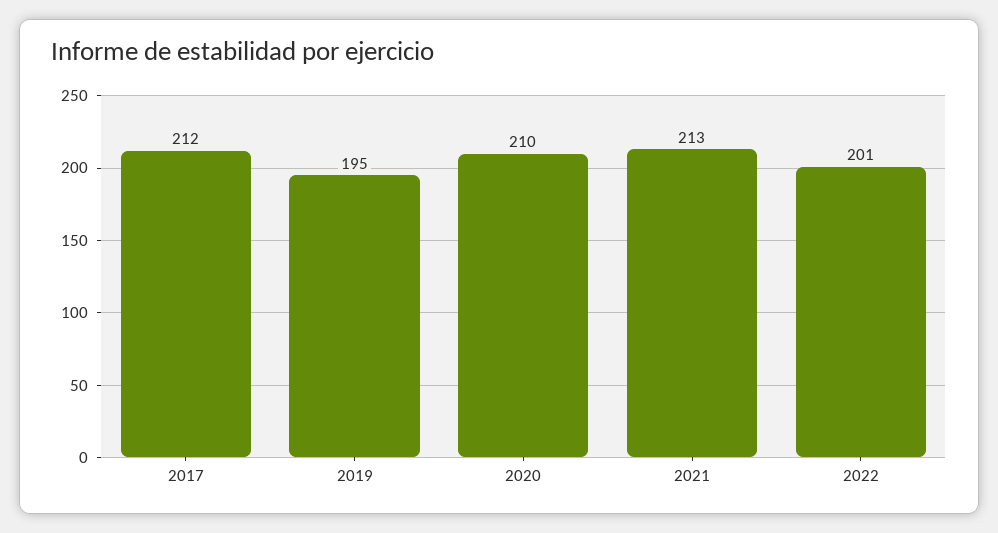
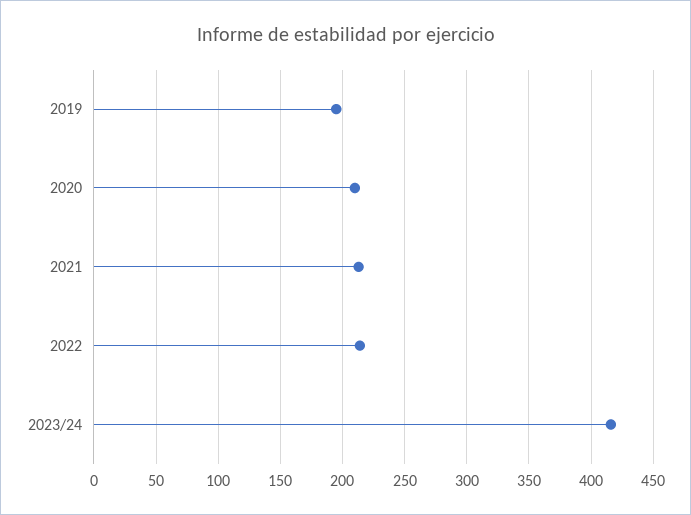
2017: 212 -> none
2022: 201 -> 215
2023/24: none -> 415

